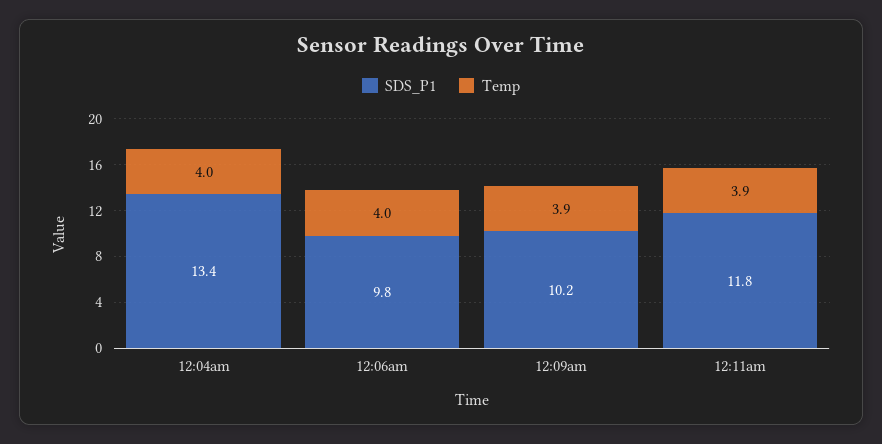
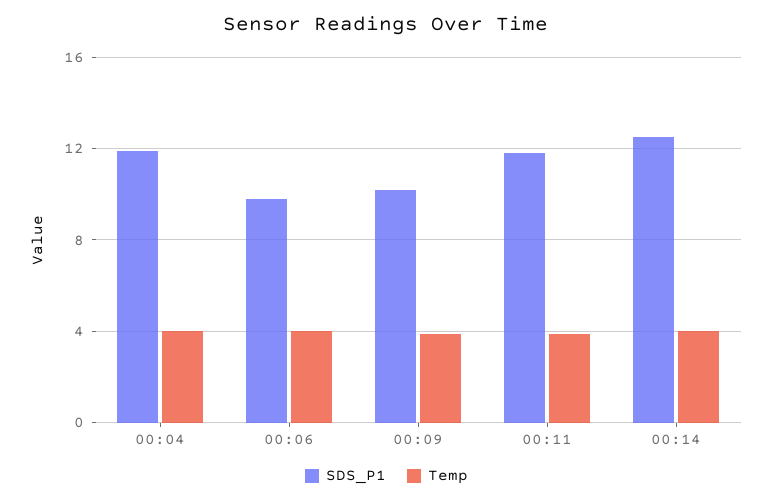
SDS_P1, 12:04am: 13.4 -> 12
SDS_P1, 00:14: none -> 12.5
Temp, 00:14: none -> 4

